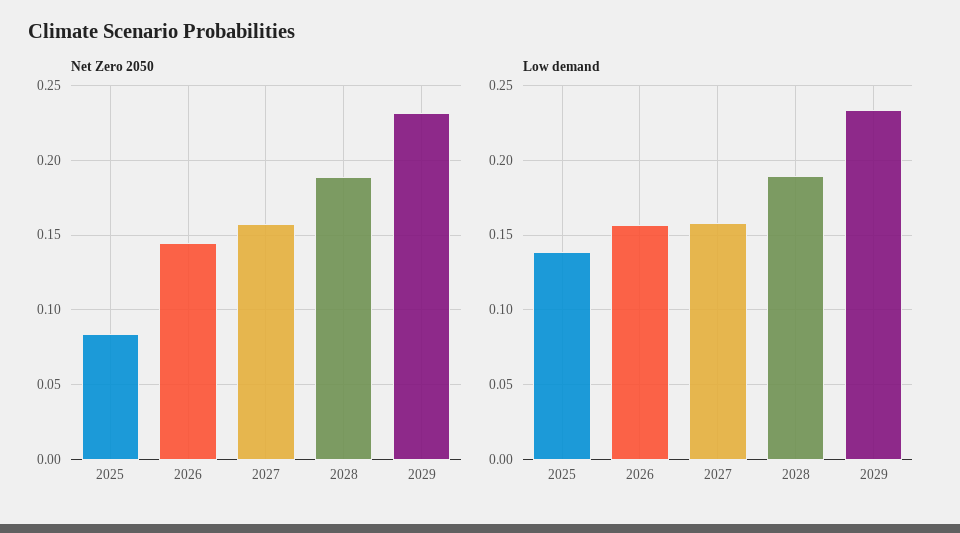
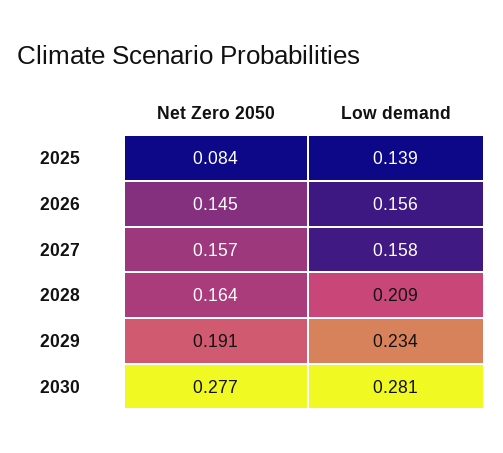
Net Zero 2050, 2028: 0.19 -> 0.164
Net Zero 2050, 2029: 0.23 -> 0.191
Low demand, 2028: 0.19 -> 0.209
Net Zero 2050, 2030: none -> 0.277
Low demand, 2030: none -> 0.281

